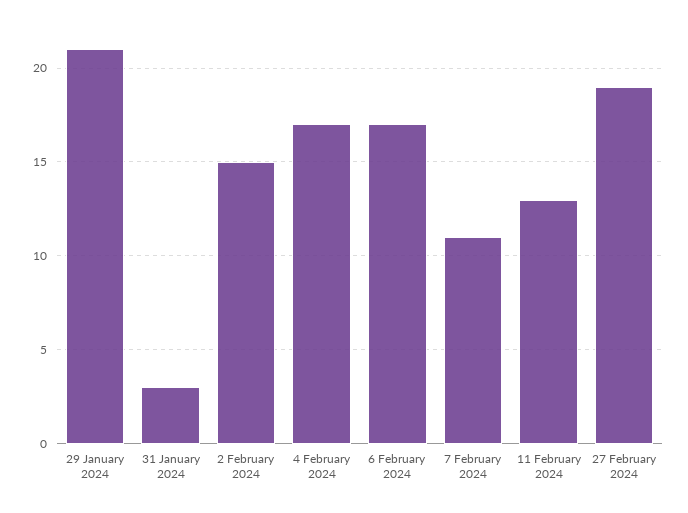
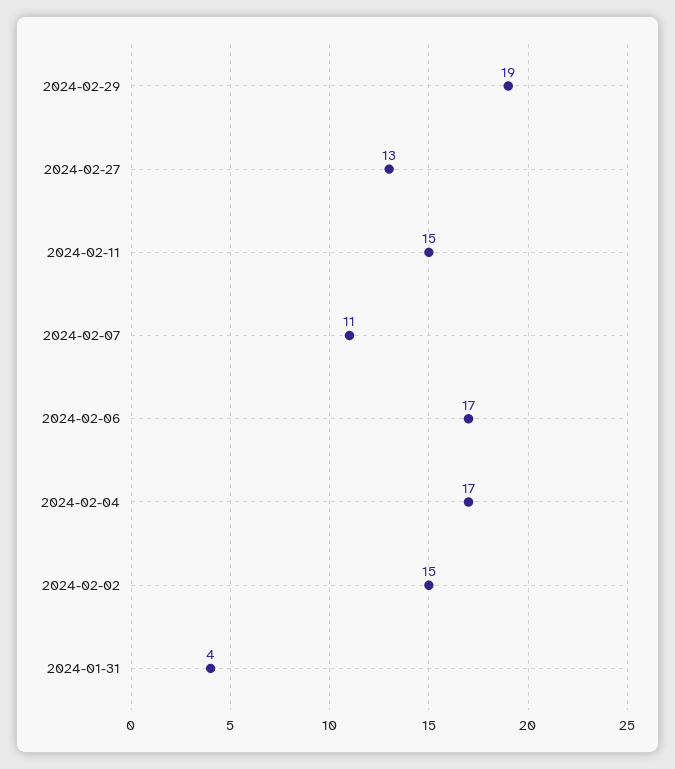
29 January 2024: 21 -> none
31 January 2024: 3 -> 4
11 February 2024: 13 -> 15
27 February 2024: 19 -> 13
2024-02-29: none -> 19

